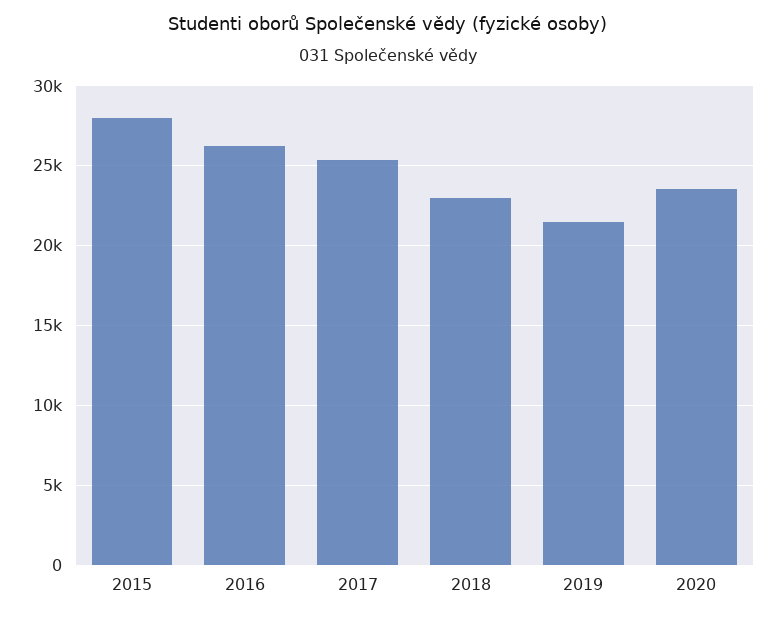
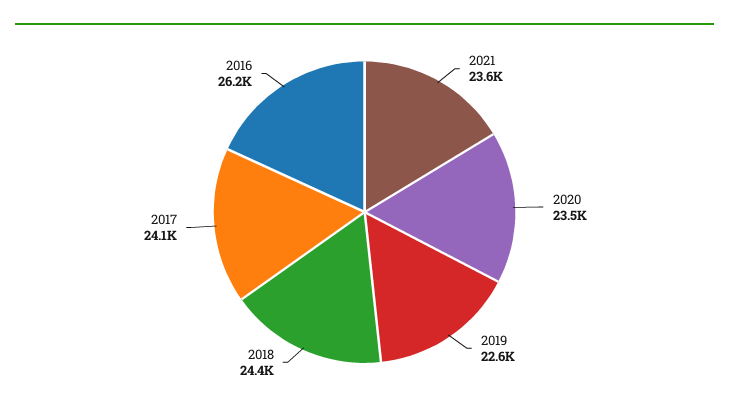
2015: 28000 -> none
2017: 25500 -> 24100
2018: 23000 -> 24400
2019: 21500 -> 22600
2021: none -> 23600

